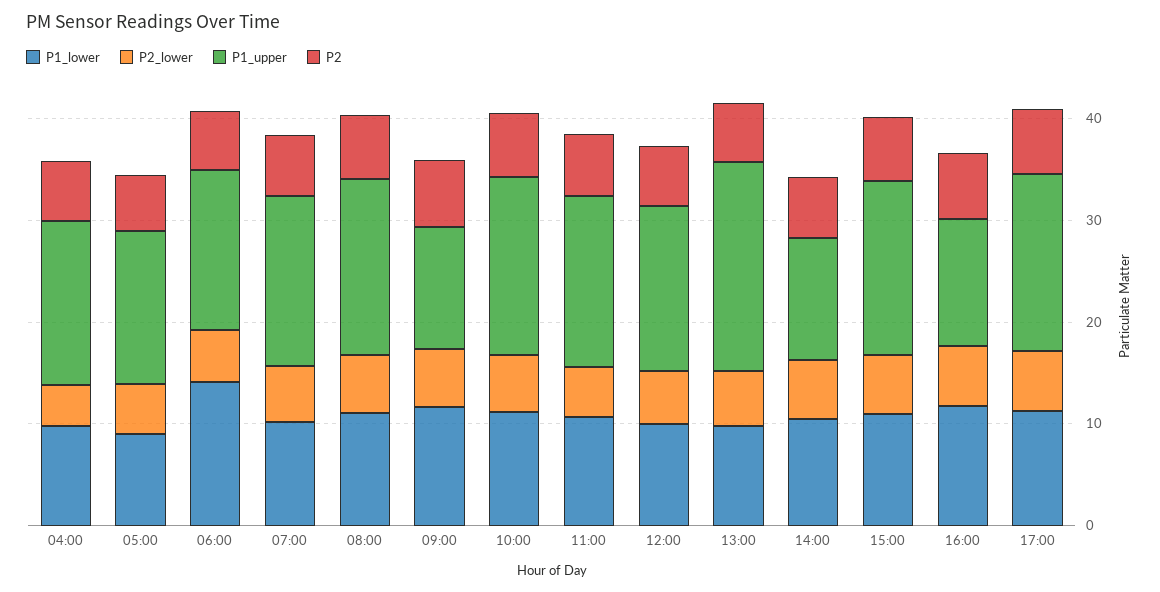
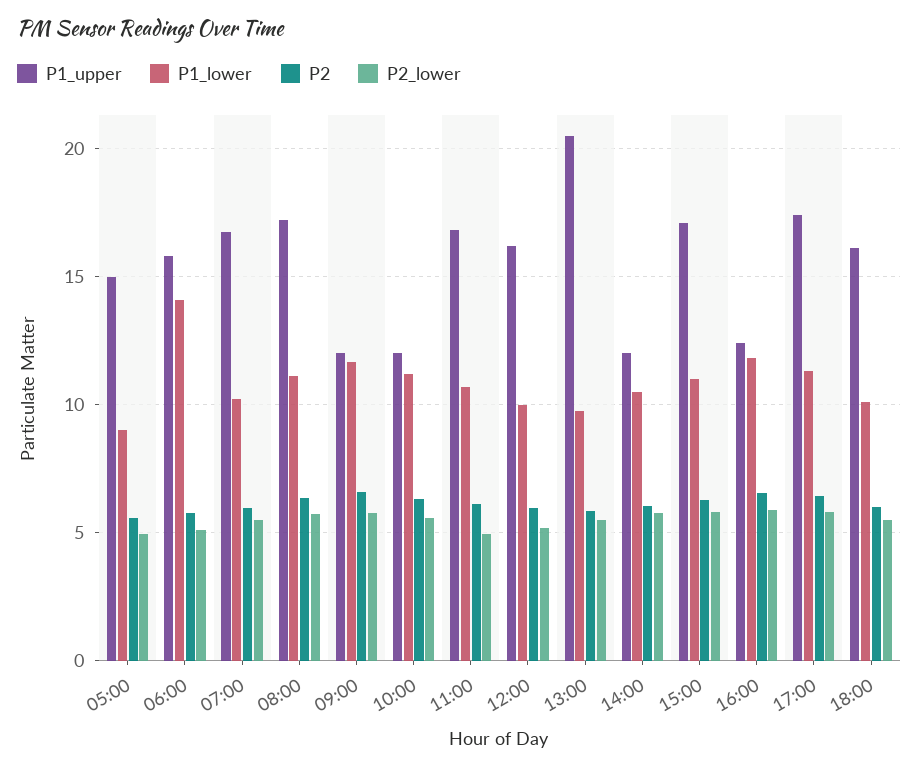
P1_lower, 04:00: 10 -> none
P2_lower, 04:00: 4 -> none
P1_upper, 04:00: 16 -> none
P2, 04:00: 6 -> none
P1_upper, 10:00: 18 -> 12
P1_upper, 18:00: none -> 16
P1_lower, 18:00: none -> 10
P2, 18:00: none -> 6
P2_lower, 18:00: none -> 5.5

